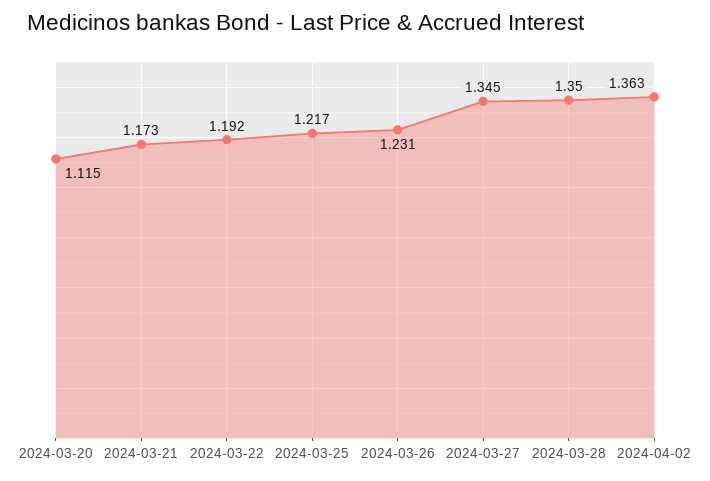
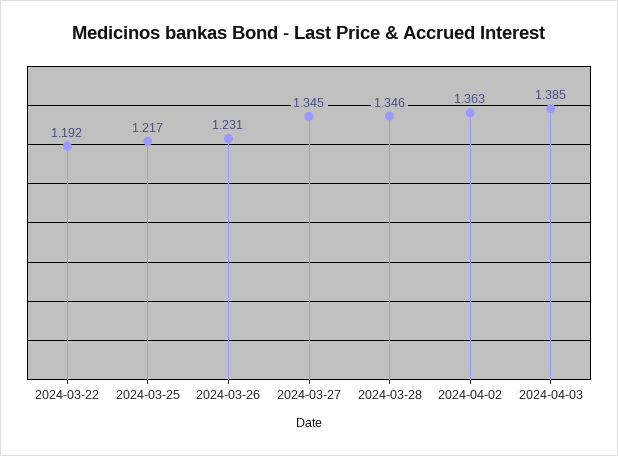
2024-03-20: 1.115 -> none
2024-03-21: 1.173 -> none
2024-03-28: 1.35 -> 1.346
2024-04-03: none -> 1.385

